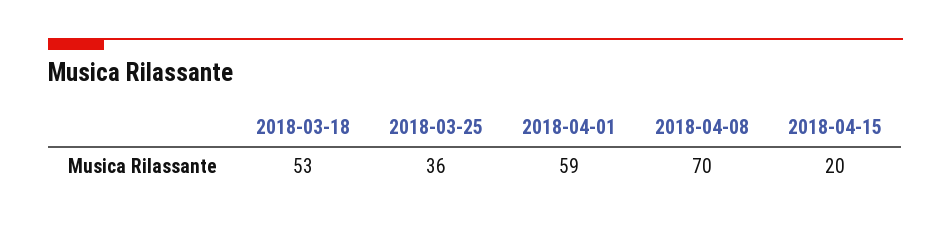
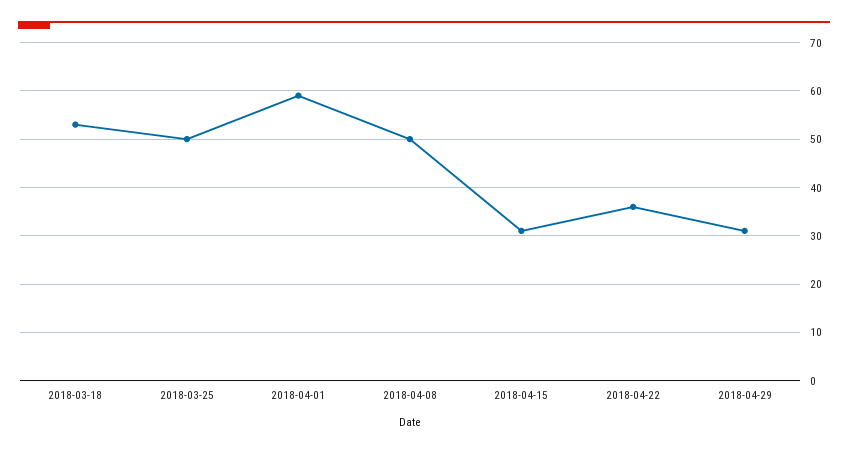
2018-03-25: 36 -> 50
2018-04-08: 70 -> 50
2018-04-15: 20 -> 30
2018-04-22: none -> 35
2018-04-29: none -> 30

